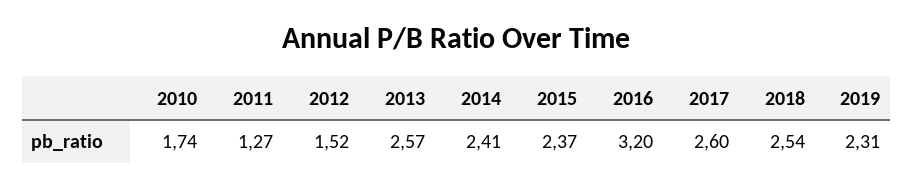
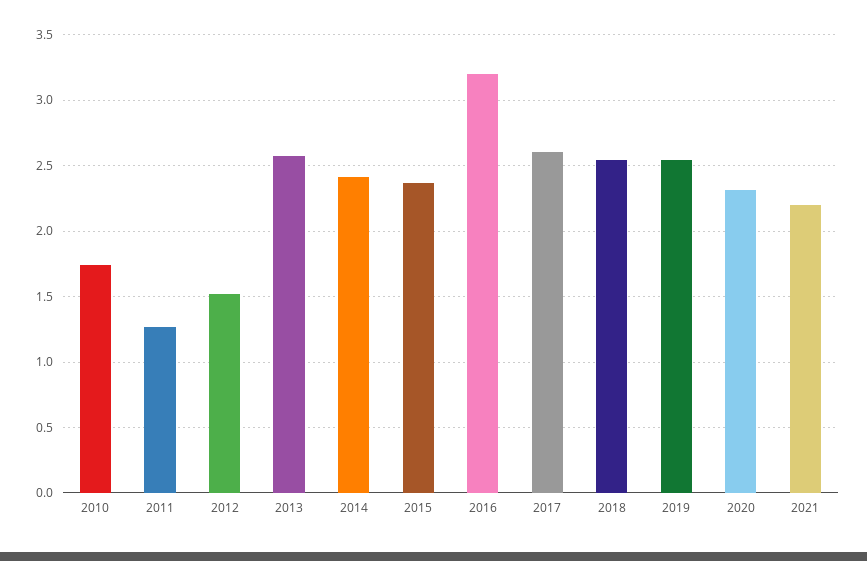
2019: 2.31 -> 2.55
2020: none -> 2.3
2021: none -> 2.2

